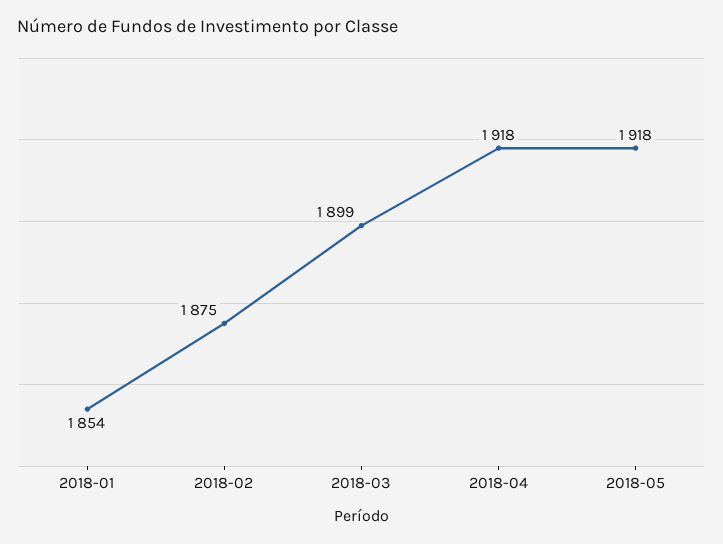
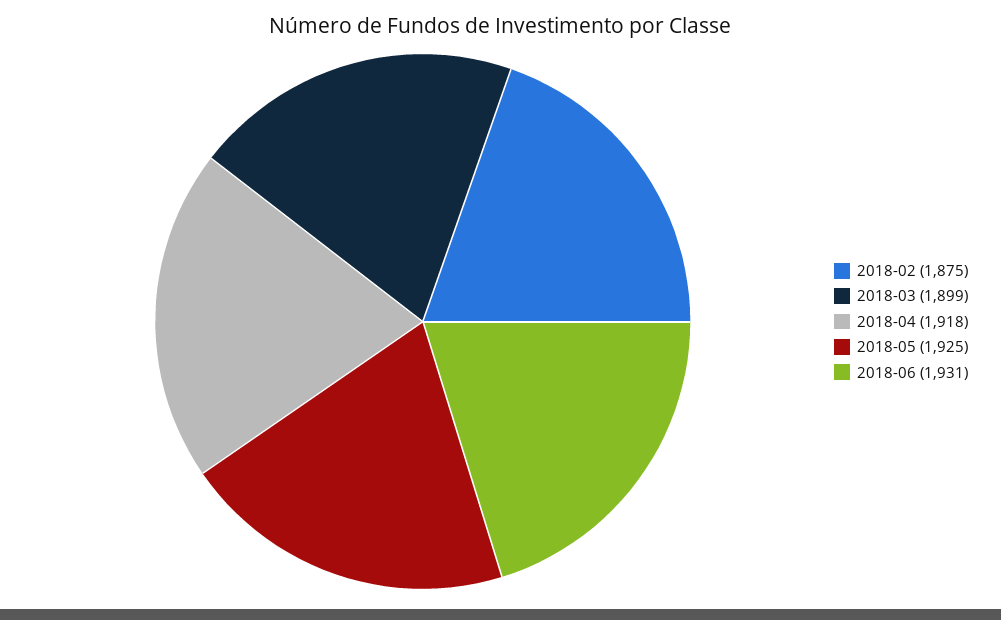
2018-01: 1854 -> none
2018-05: 1918 -> 1925
2018-06: none -> 1931

